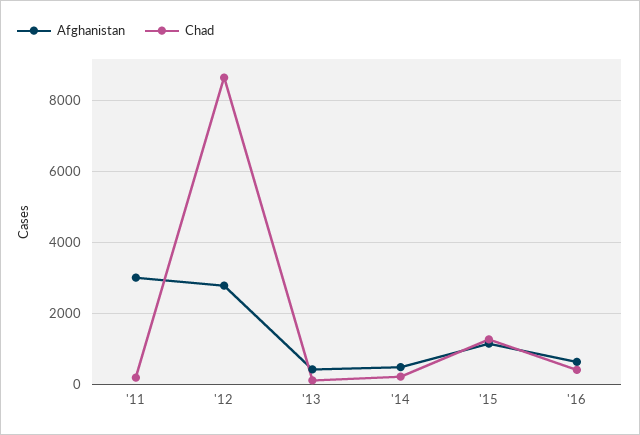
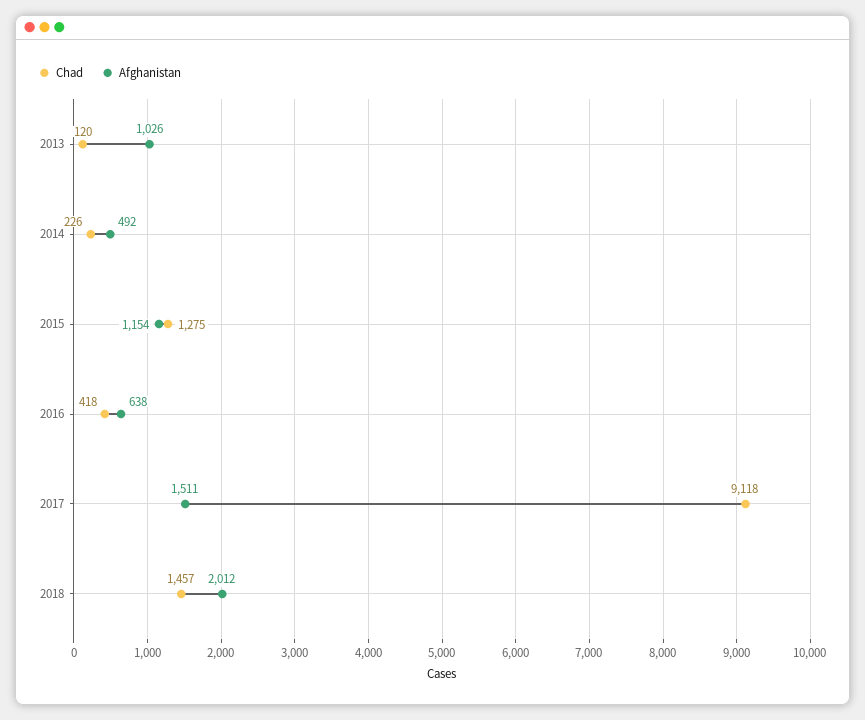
Afghanistan, '11: 3000 -> none
Chad, '11: 200 -> none
Afghanistan, '12: 2800 -> none
Chad, '12: 8600 -> none
Afghanistan, '13: 400 -> 1026
Chad, 2017: none -> 9118
Afghanistan, 2017: none -> 1511
Chad, 2018: none -> 1457
Afghanistan, 2018: none -> 2012

